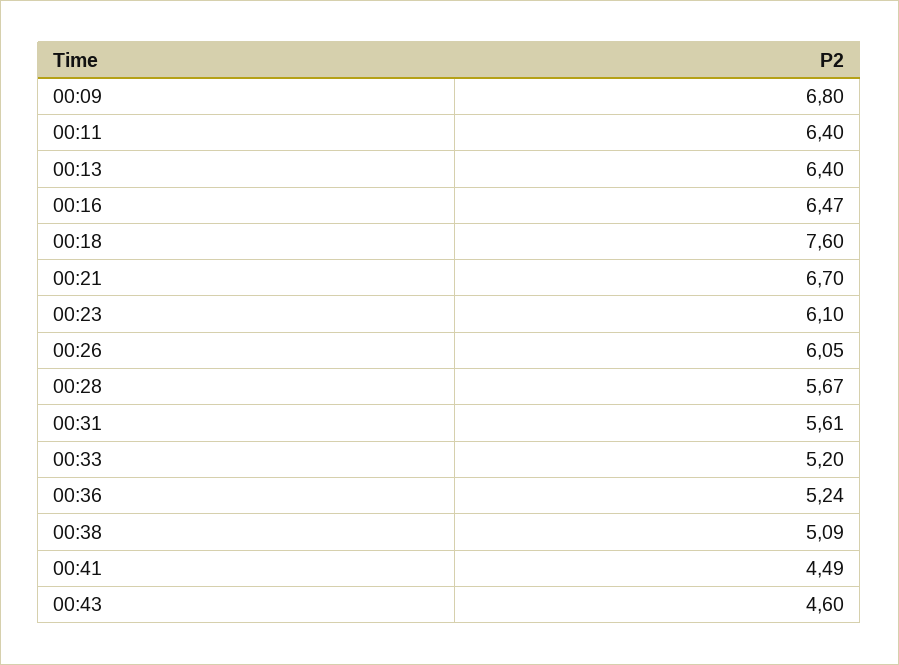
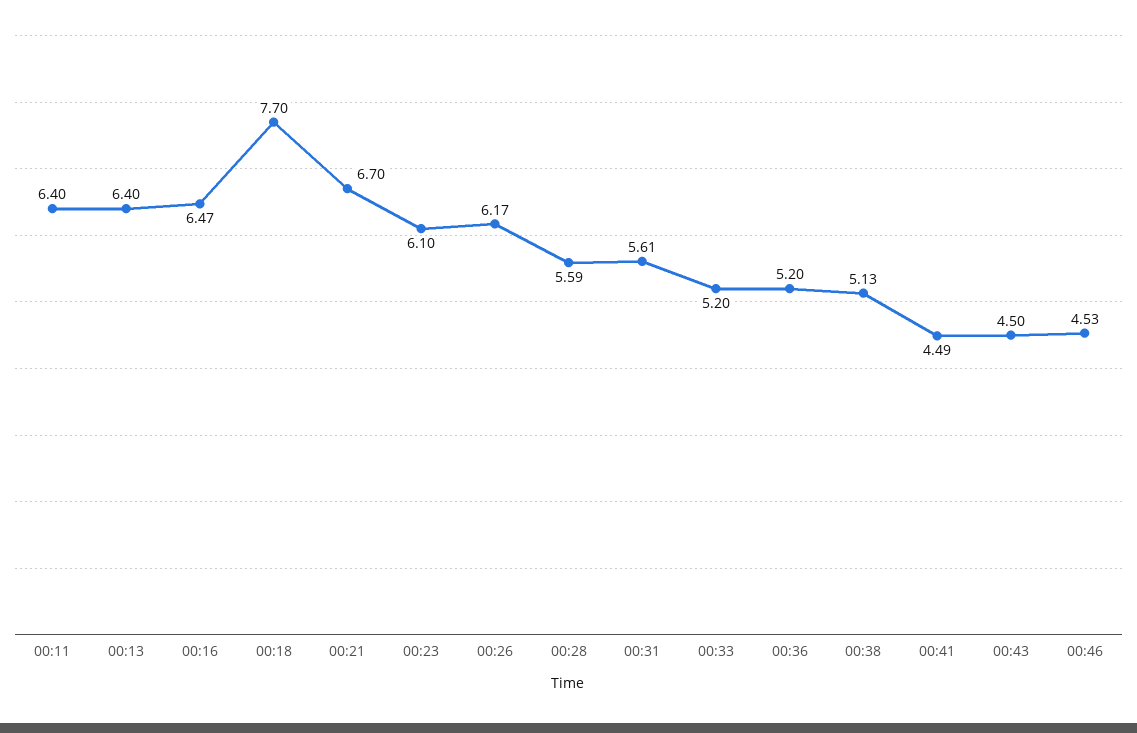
00:09: 6.8 -> none
00:18: 7.6 -> 7.7
00:26: 6.05 -> 6.17
00:28: 5.67 -> 5.59
00:36: 5.24 -> 5.2
00:38: 5.09 -> 5.13
00:43: 4.6 -> 4.5
00:46: none -> 4.53

